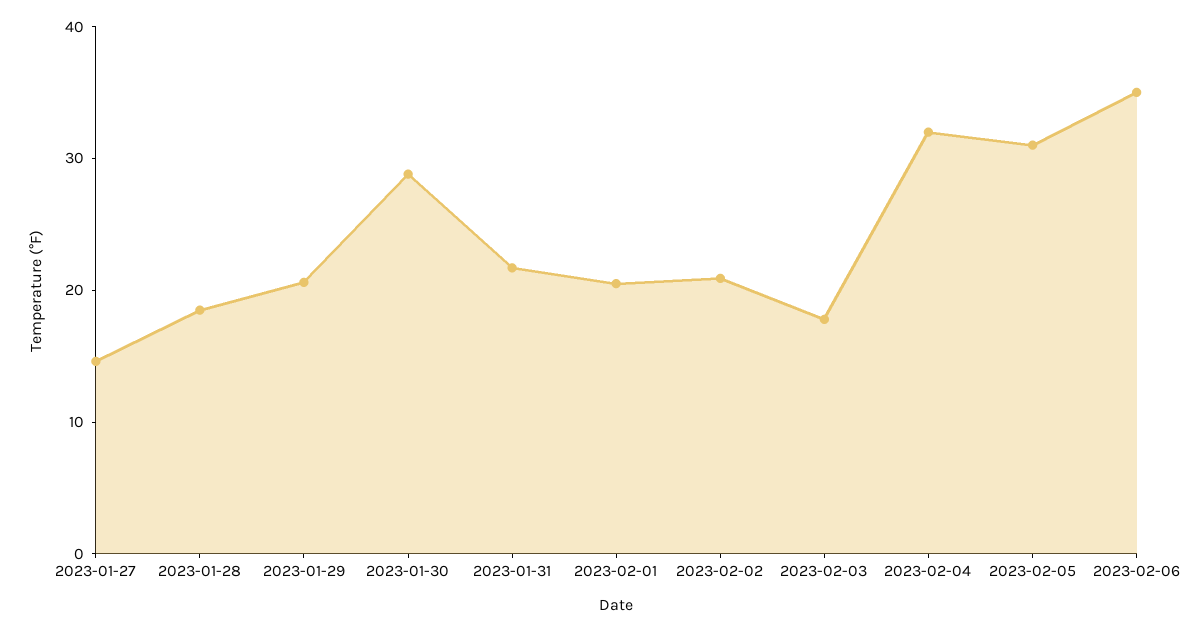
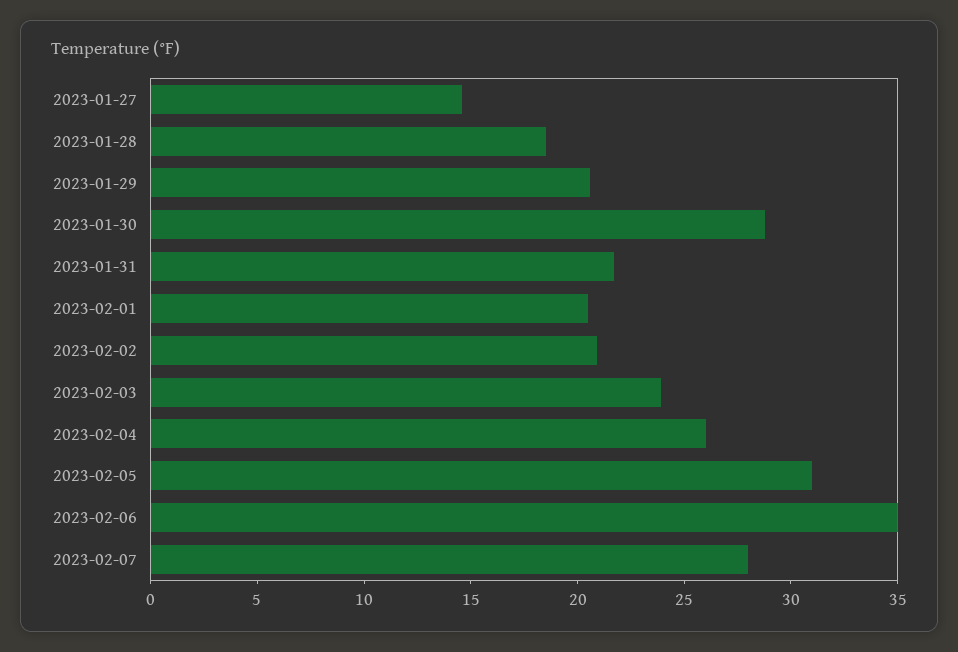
2023-02-03: 18 -> 24
2023-02-04: 32 -> 26
2023-02-07: none -> 28

